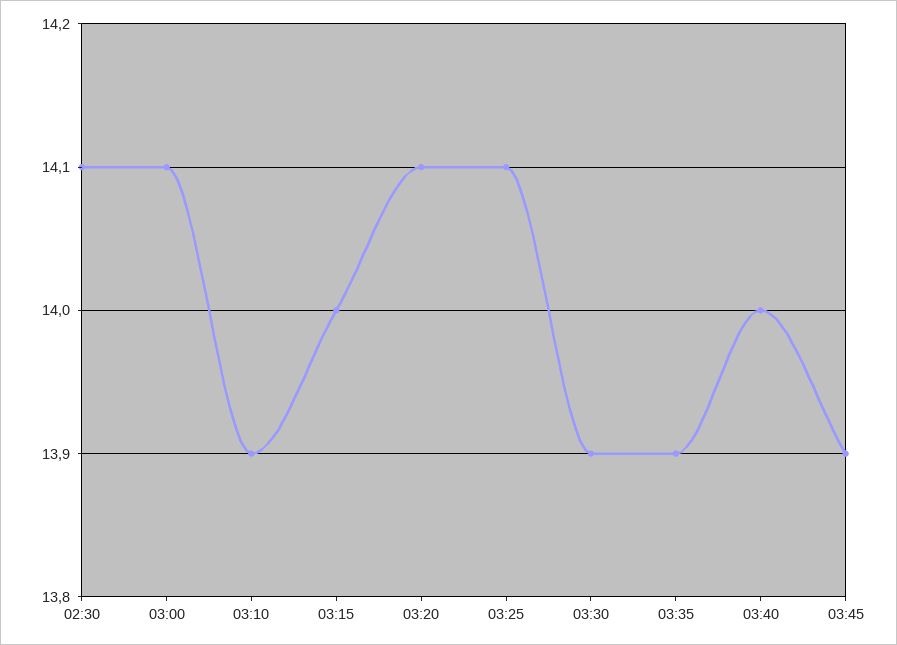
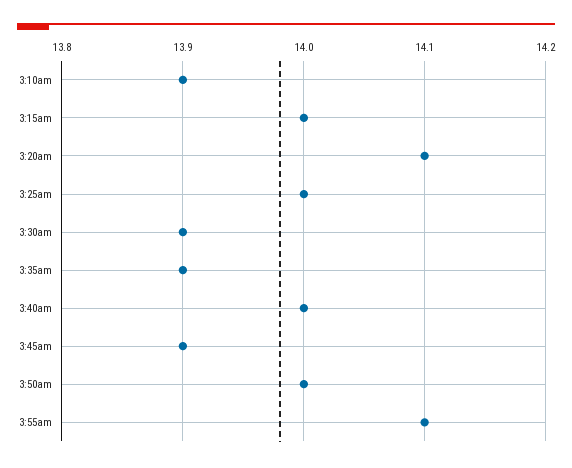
02:30: 14.1 -> none
03:00: 14.1 -> none
03:25: 14.1 -> 14
3:50am: none -> 14
3:55am: none -> 14.1

